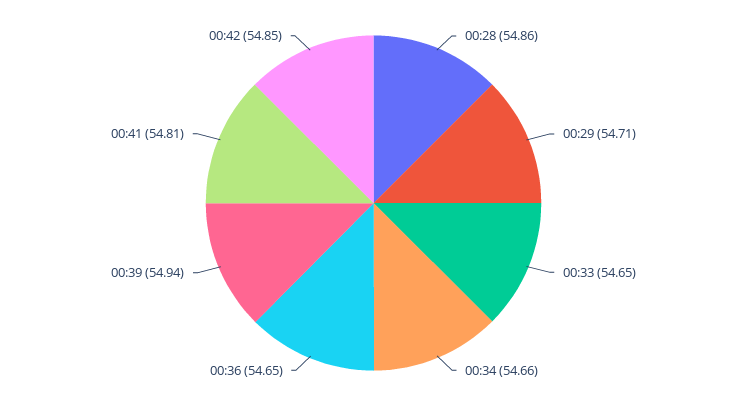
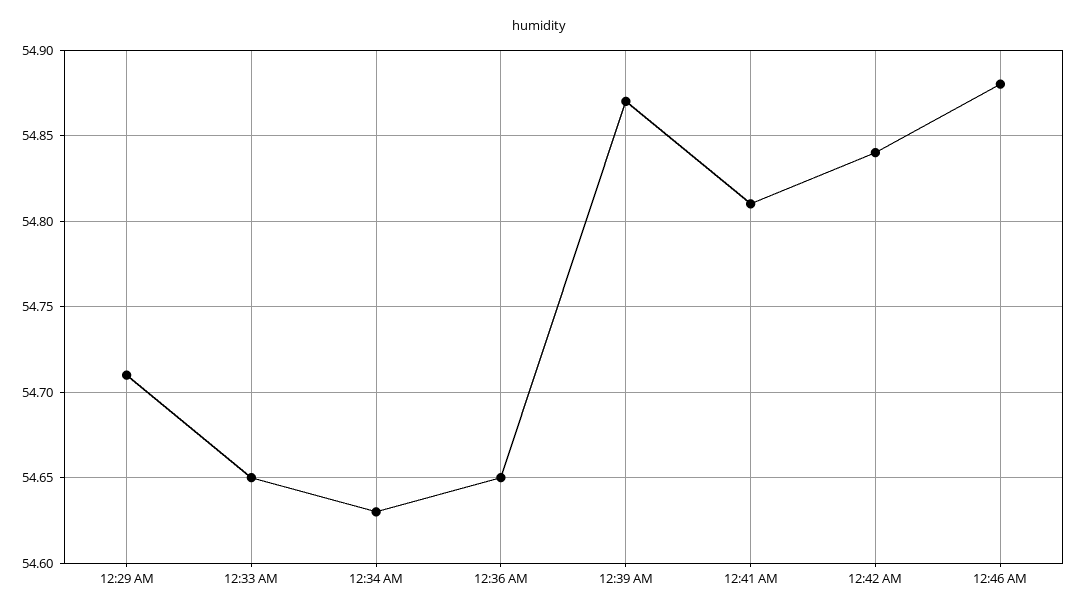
00:28: 54.86 -> none
00:34: 54.66 -> 54.63
00:39: 54.94 -> 54.87
00:42: 54.85 -> 54.84
12:46 AM: none -> 54.88

